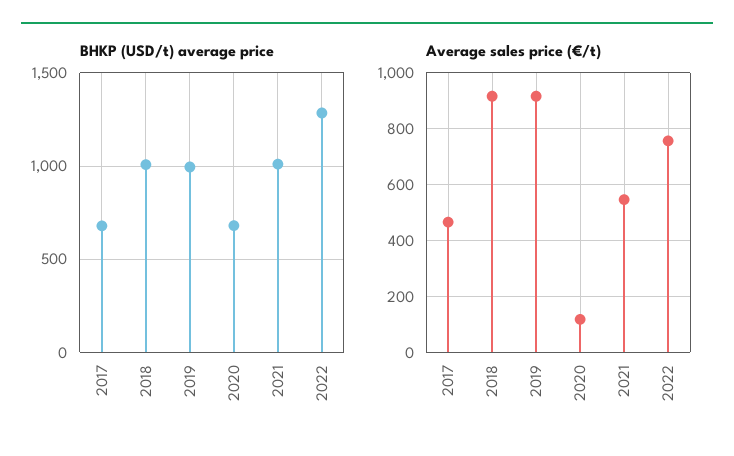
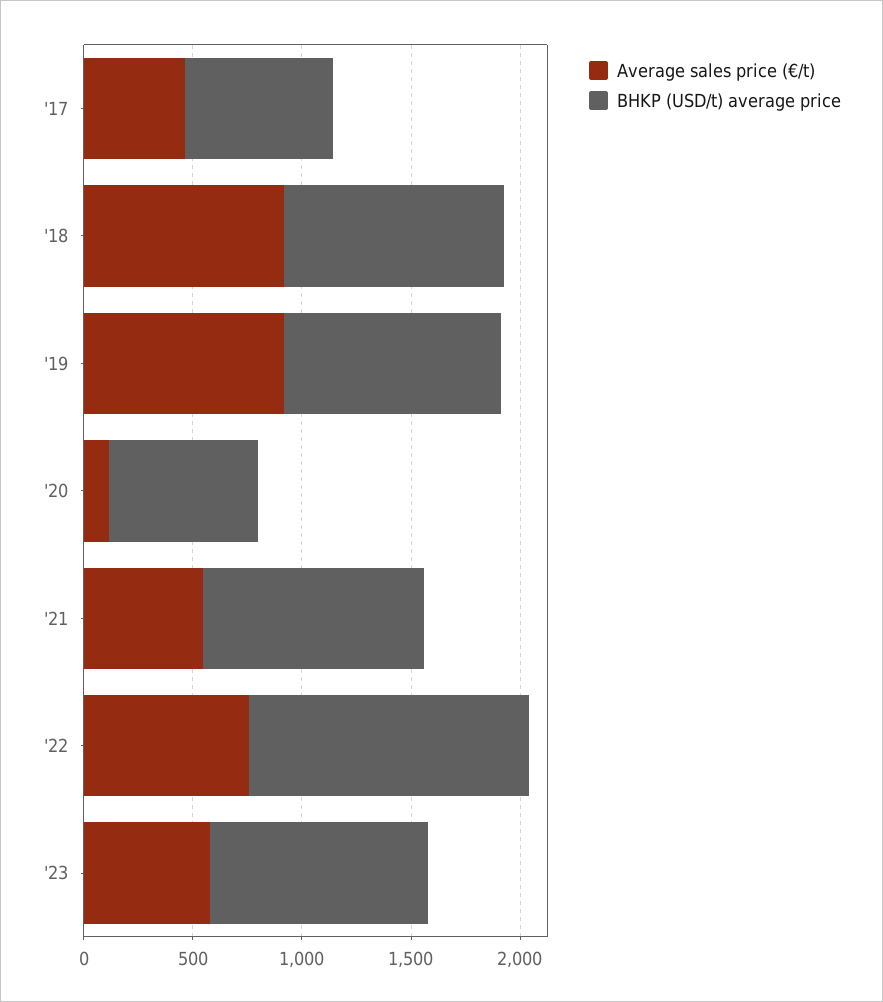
Average sales price (€/t), '23: none -> 600
BHKP (USD/t) average price, '23: none -> 1000

